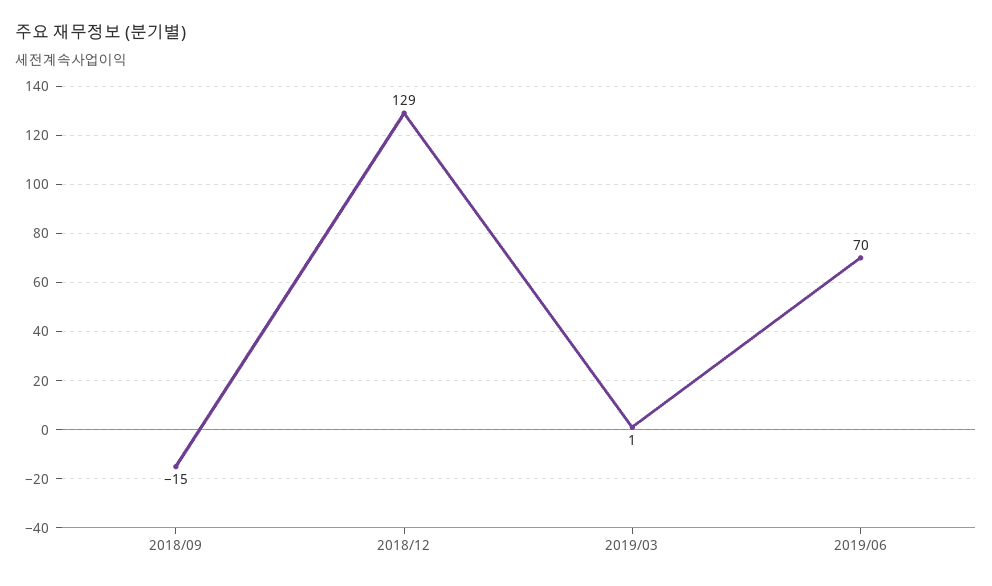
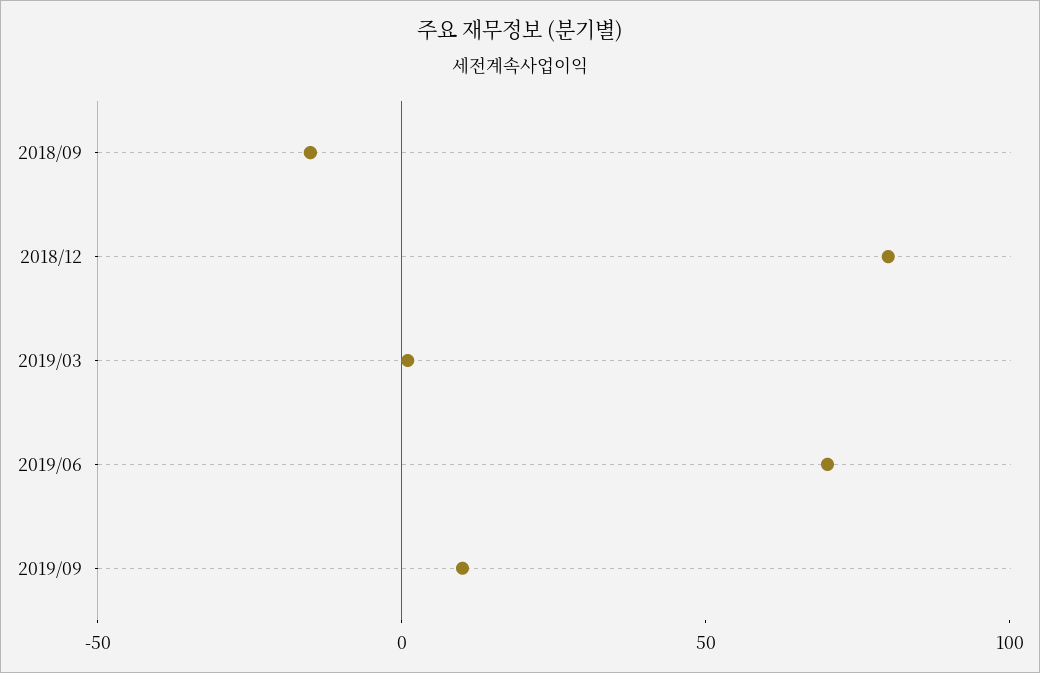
2018/12: 129 -> 80
2019/09: none -> 10

